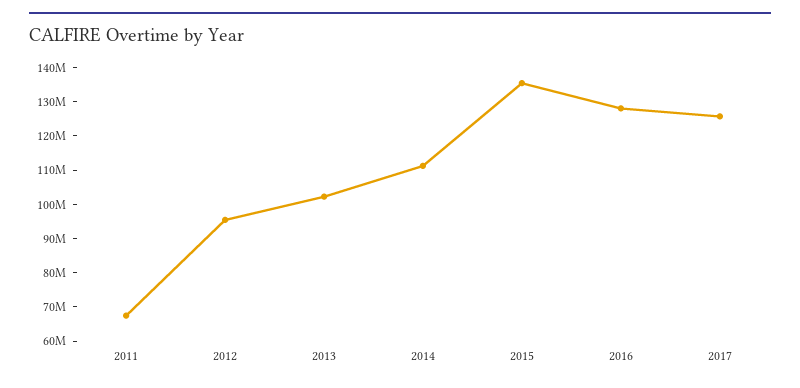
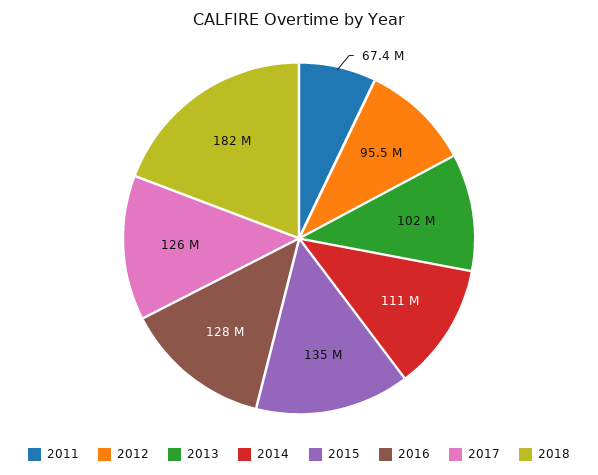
2018: none -> 182000000

